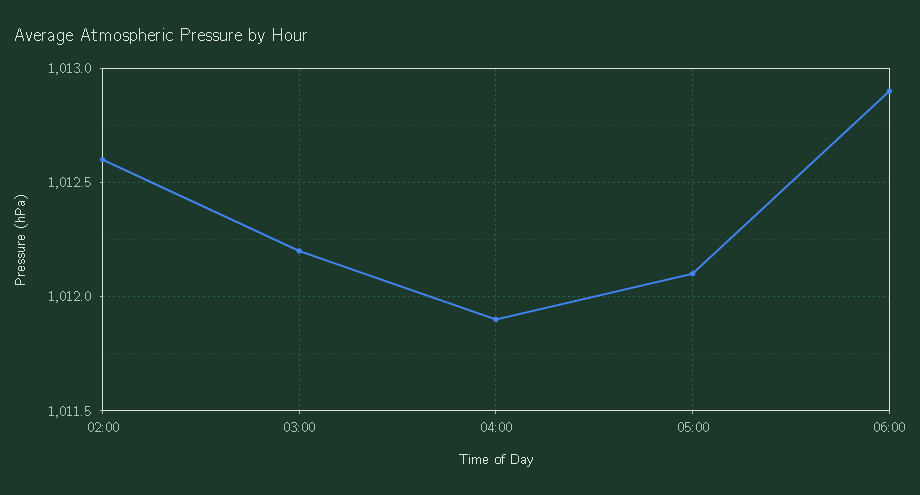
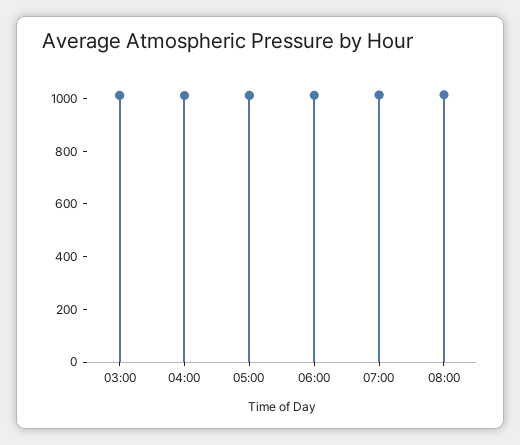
02:00: 1012.6 -> none
07:00: none -> 1000
08:00: none -> 1000

